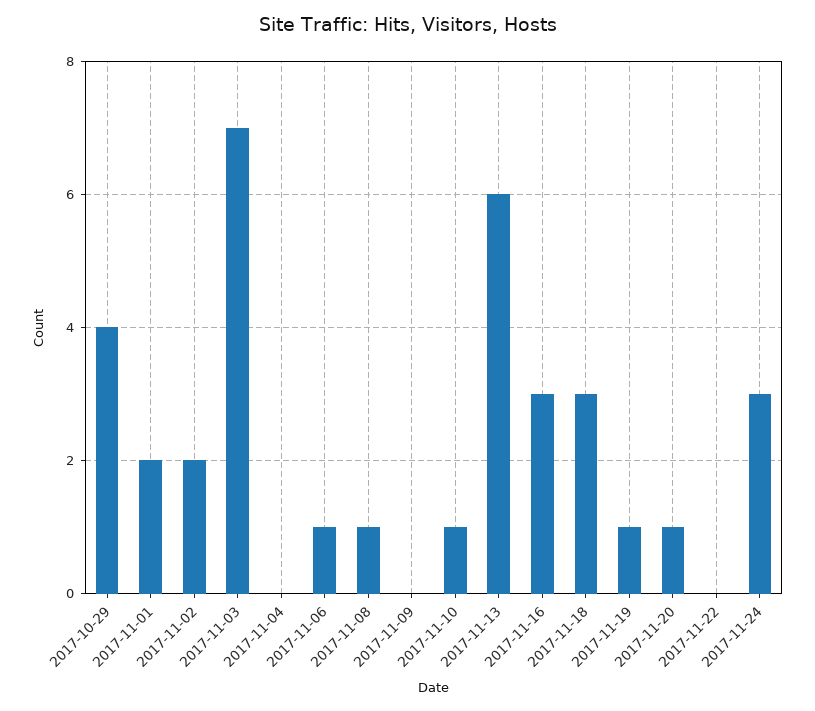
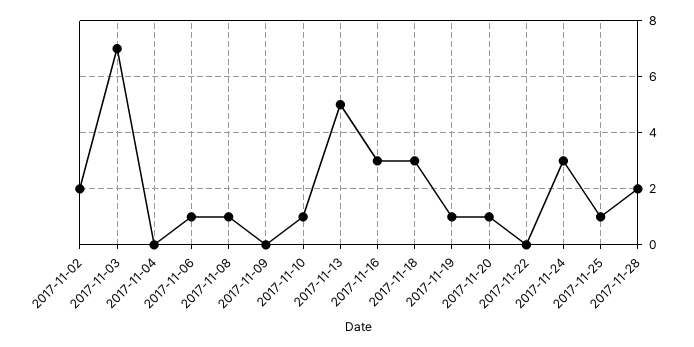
2017-10-29: 4 -> none
2017-11-01: 2 -> none
2017-11-13: 6 -> 5
2017-11-25: none -> 1
2017-11-28: none -> 2

